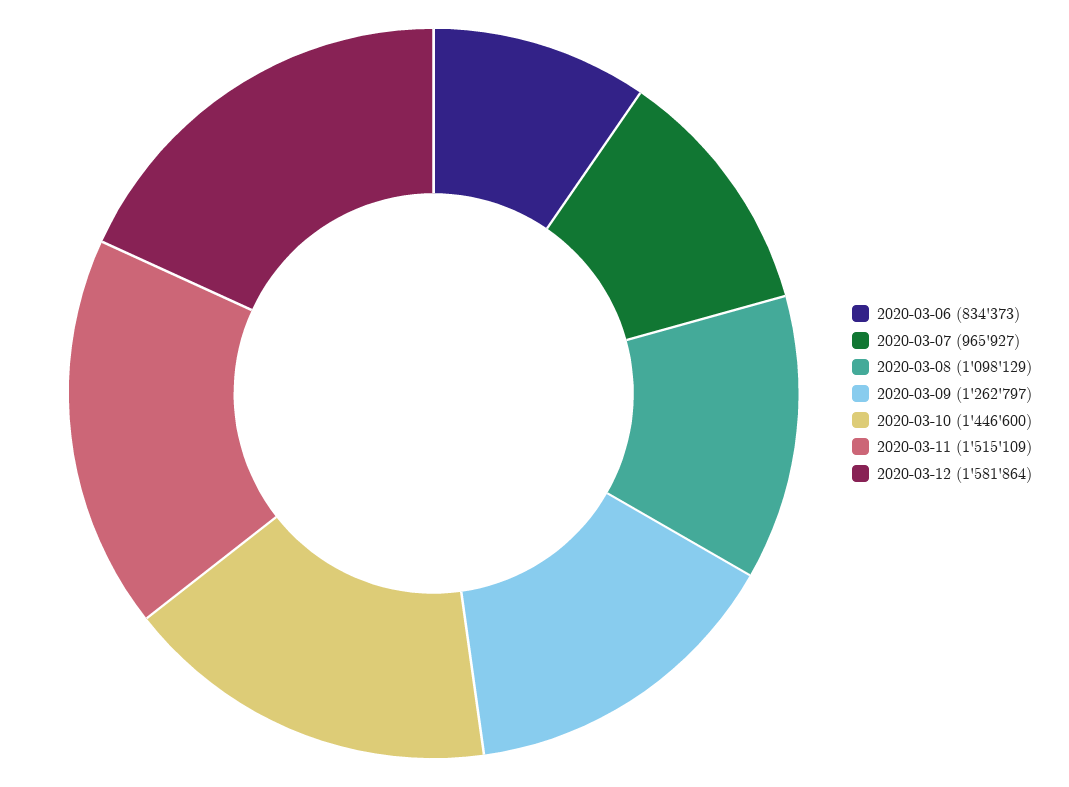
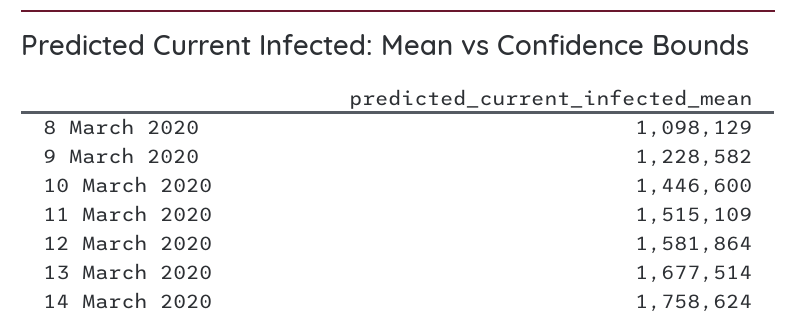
2020-03-06: 834373 -> none
2020-03-07: 965927 -> none
2020-03-09: 1262797 -> 1228582
13 March 2020: none -> 1677514
14 March 2020: none -> 1758624

